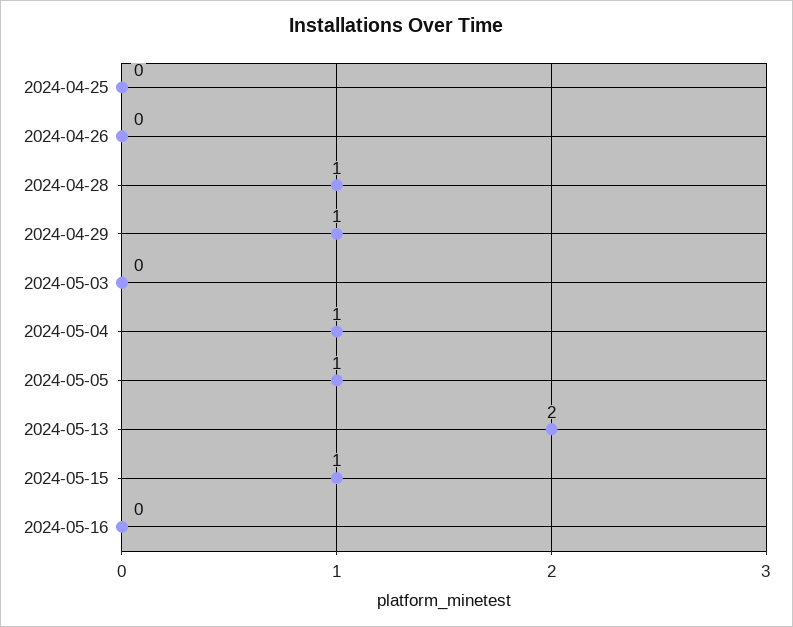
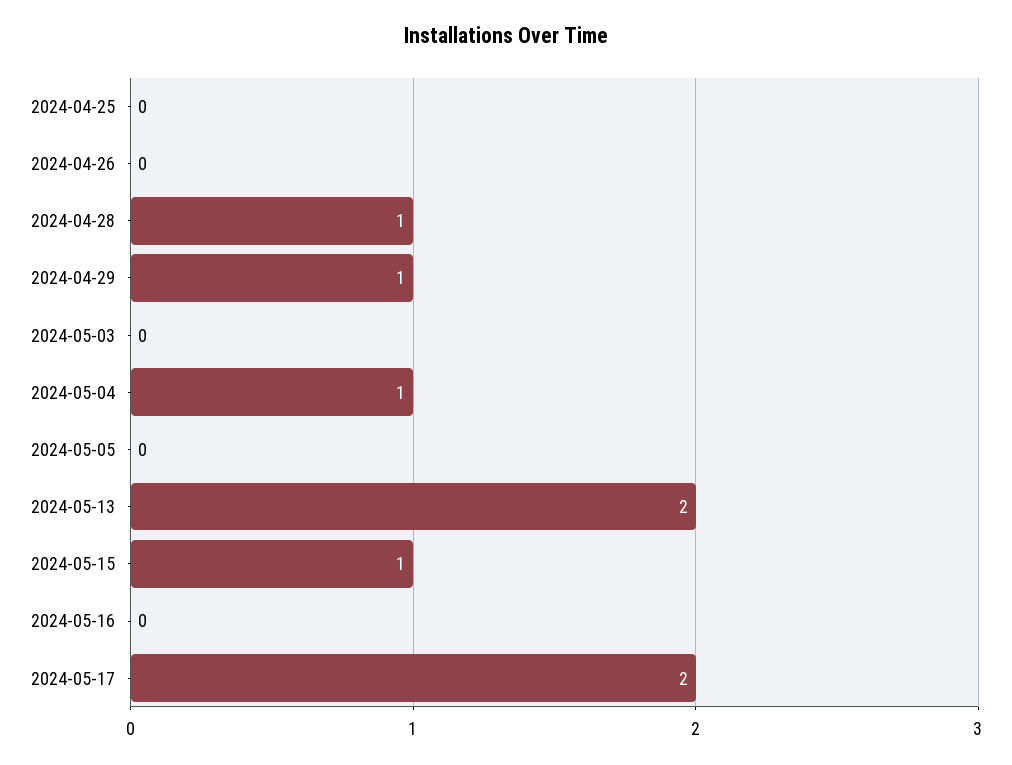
2024-05-05: 1 -> 0
2024-05-17: none -> 2

